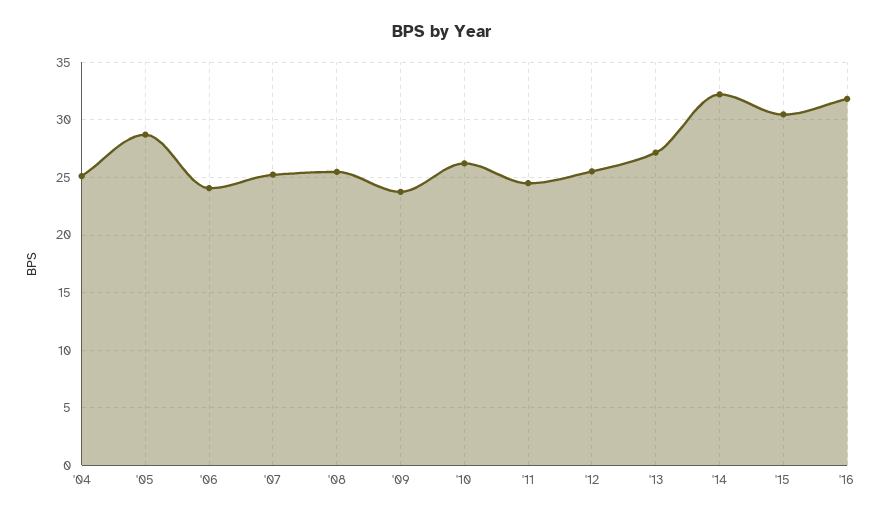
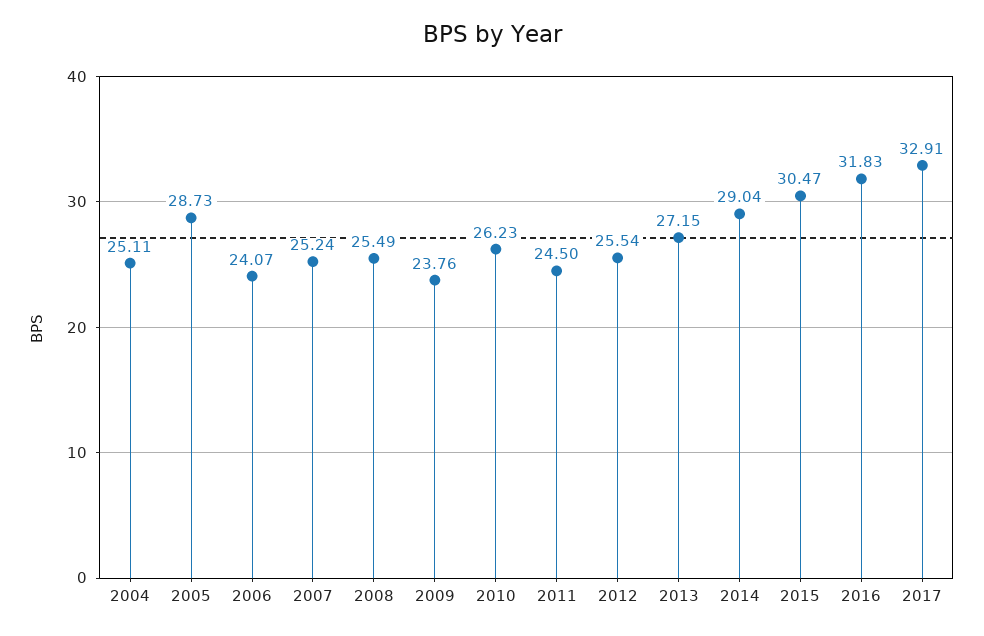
'14: 32 -> 29.04
2017: none -> 32.91

